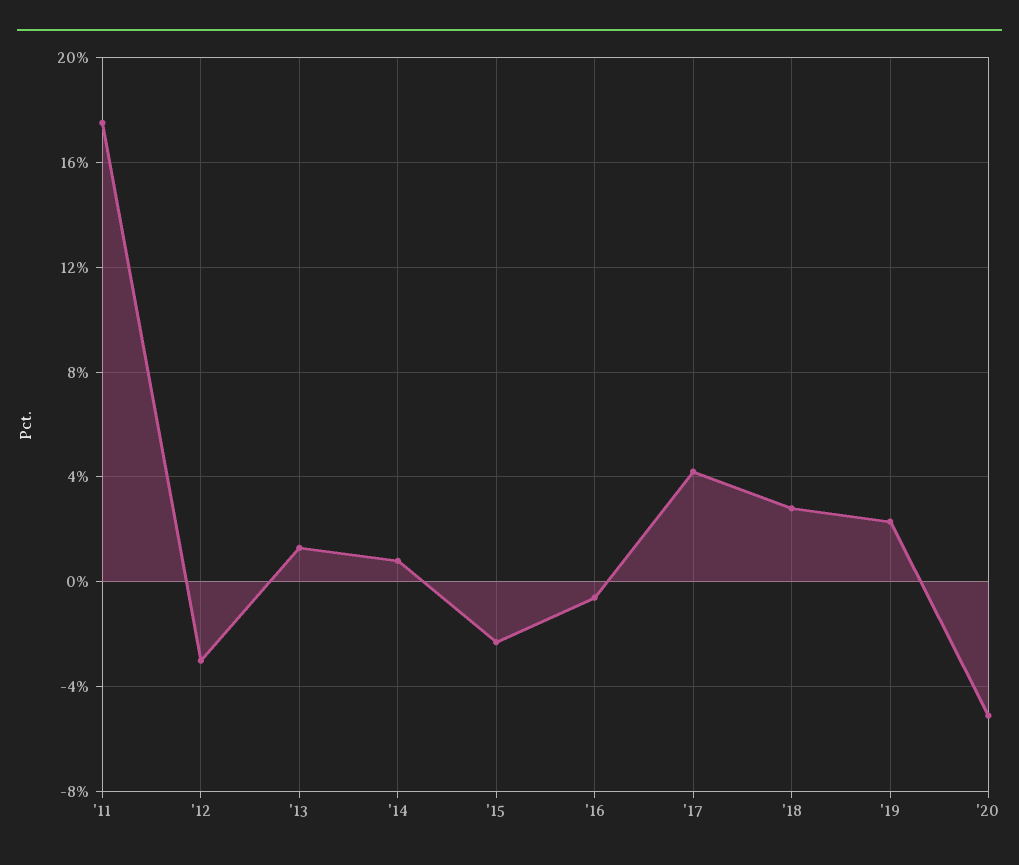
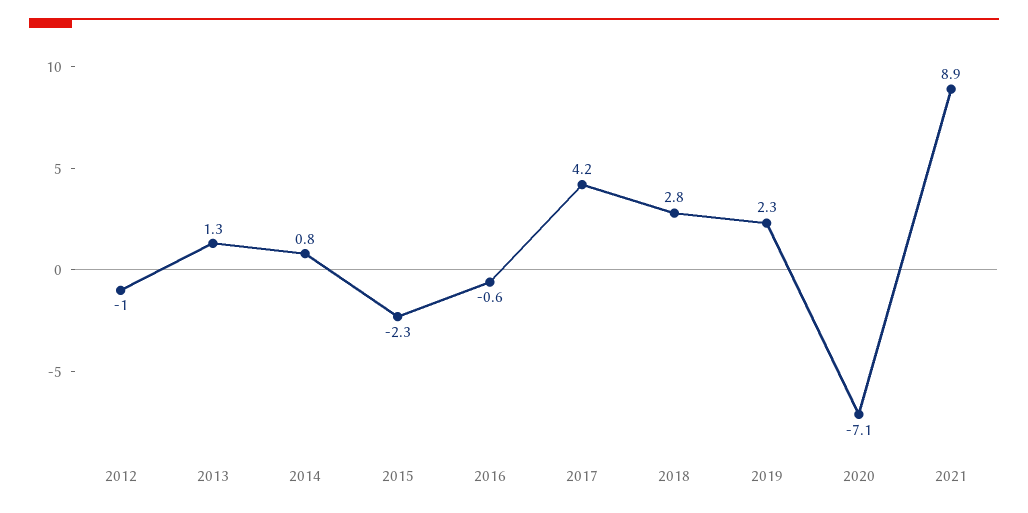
'11: 17.5 -> none
'12: -3 -> -1
'20: -5 -> -7.1
2021: none -> 8.9

